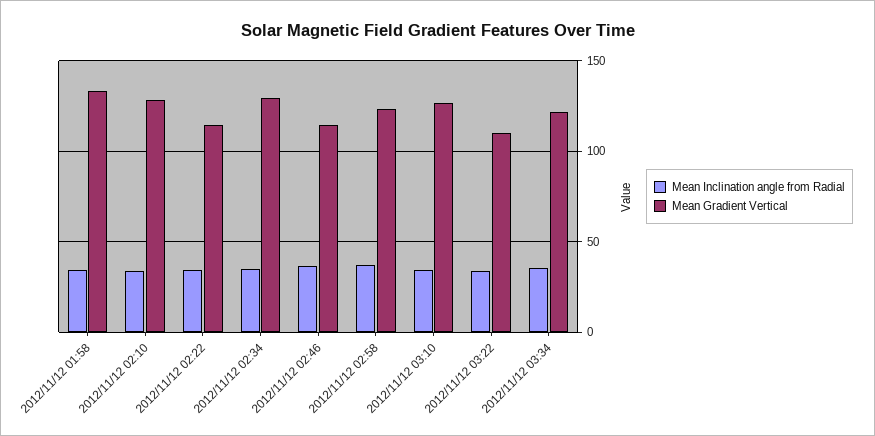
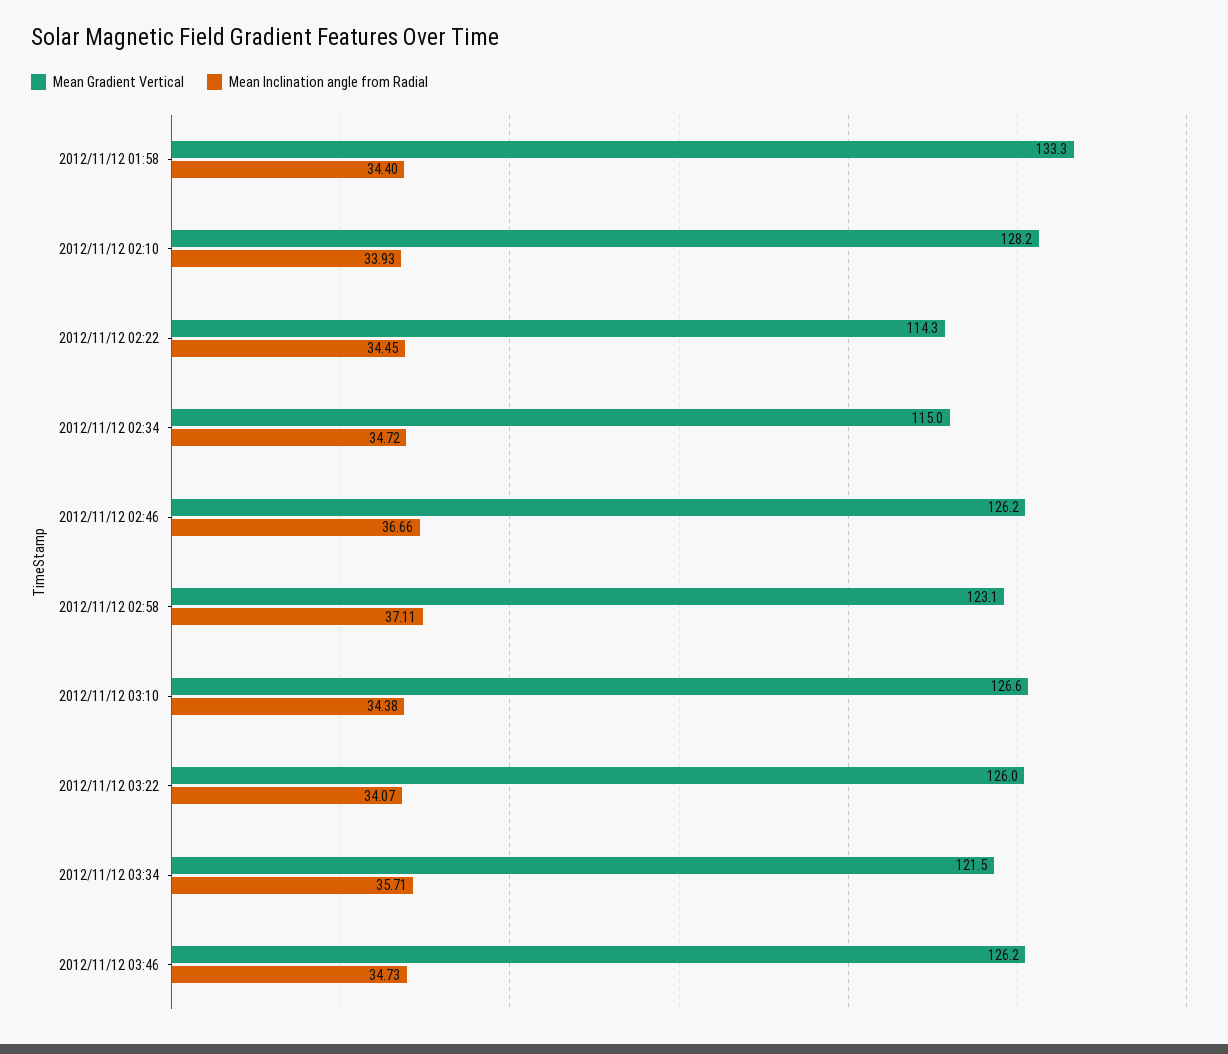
Mean Gradient Vertical, 2012/11/12 02:34: 130 -> 115
Mean Gradient Vertical, 2012/11/12 02:46: 115 -> 126.2
Mean Gradient Vertical, 2012/11/12 03:22: 110 -> 126
Mean Gradient Vertical, 2012/11/12 03:46: none -> 126.2
Mean Inclination angle from Radial, 2012/11/12 03:46: none -> 34.73

